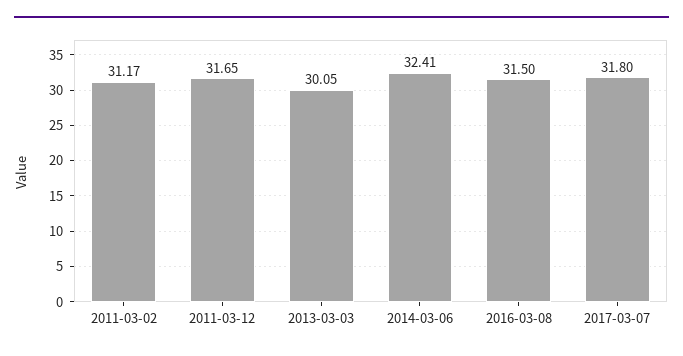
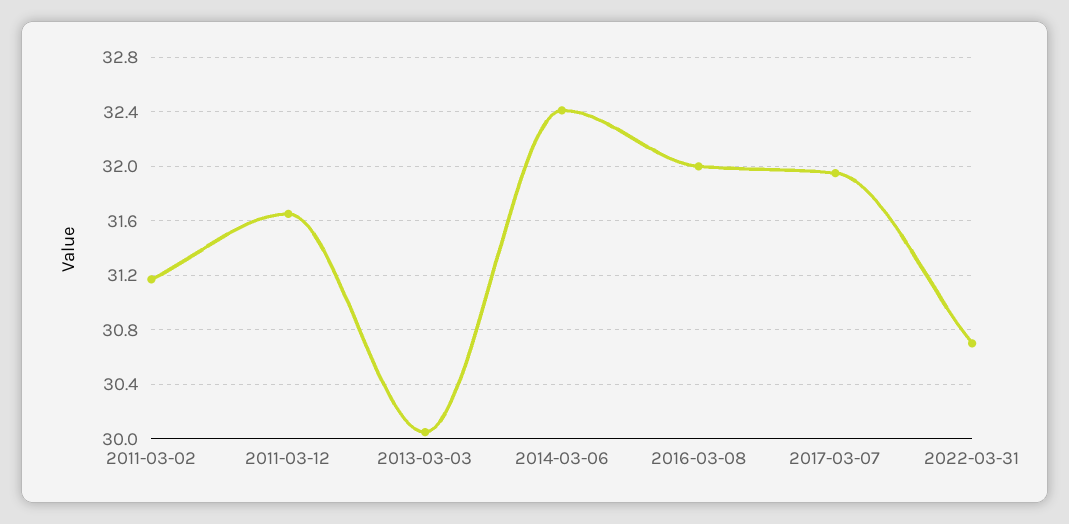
2016-03-08: 31.5 -> 32
2017-03-07: 31.8 -> 31.95
2022-03-31: none -> 30.7

